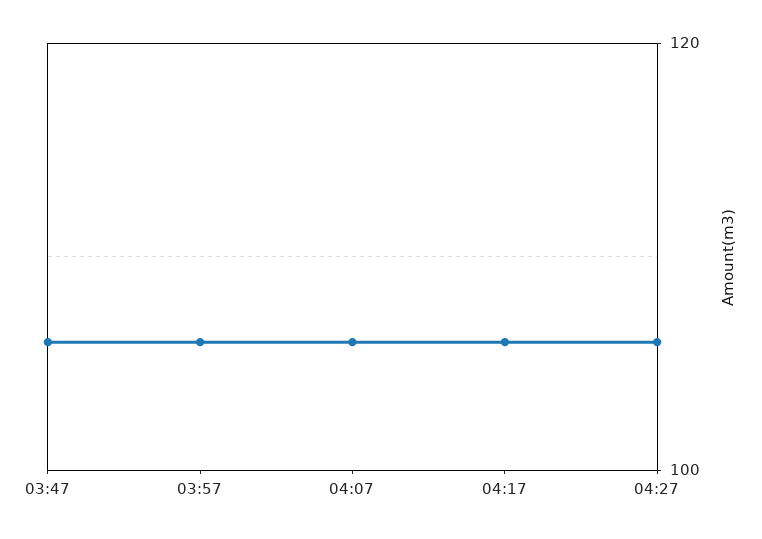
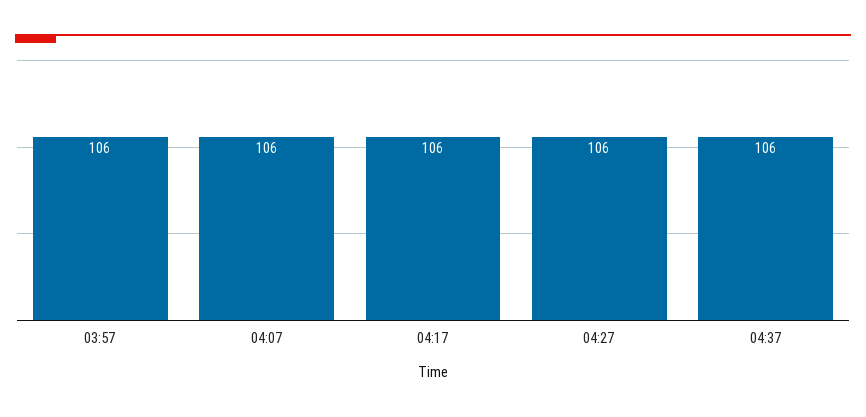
03:47: 105 -> none
04:37: none -> 106

